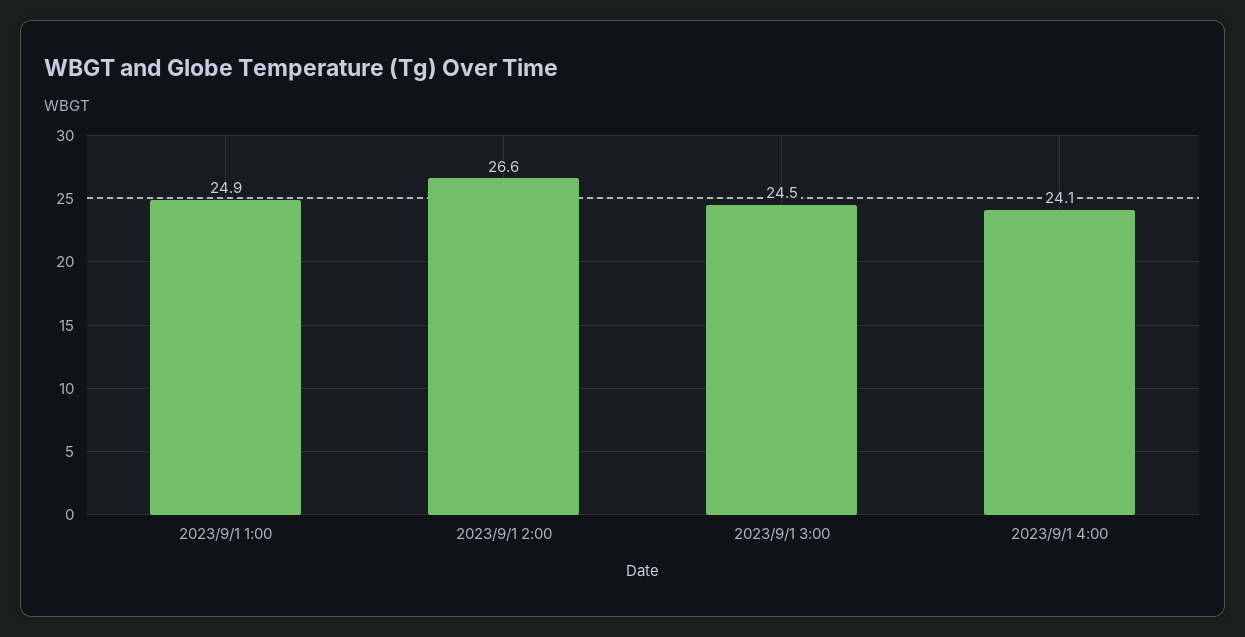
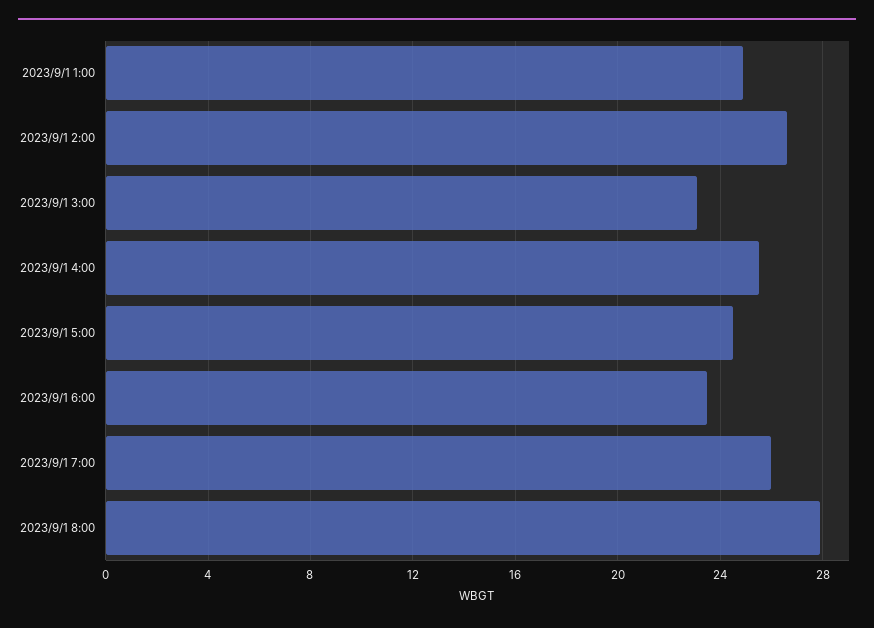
2023/9/1 3:00: 24.5 -> 23
2023/9/1 4:00: 24.1 -> 25.5
2023/9/1 5:00: none -> 24.5
2023/9/1 6:00: none -> 23.5
2023/9/1 7:00: none -> 26
2023/9/1 8:00: none -> 28

